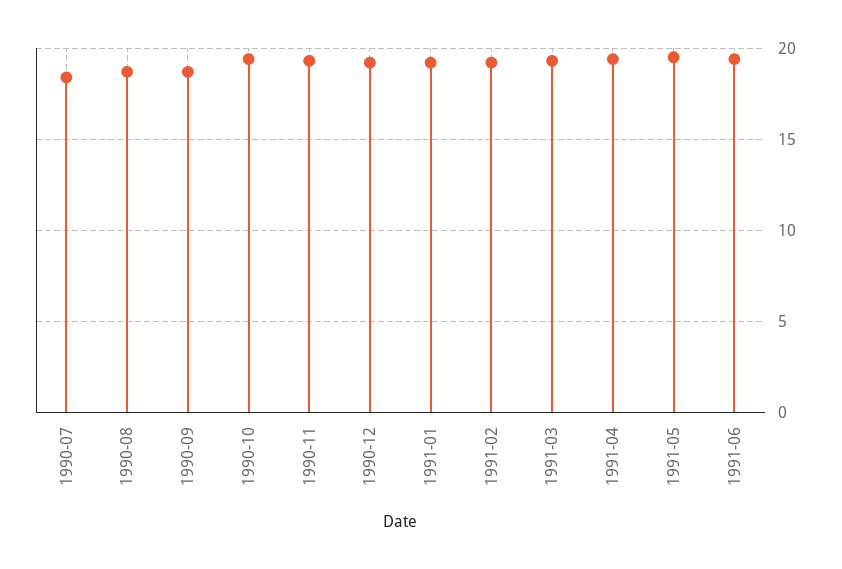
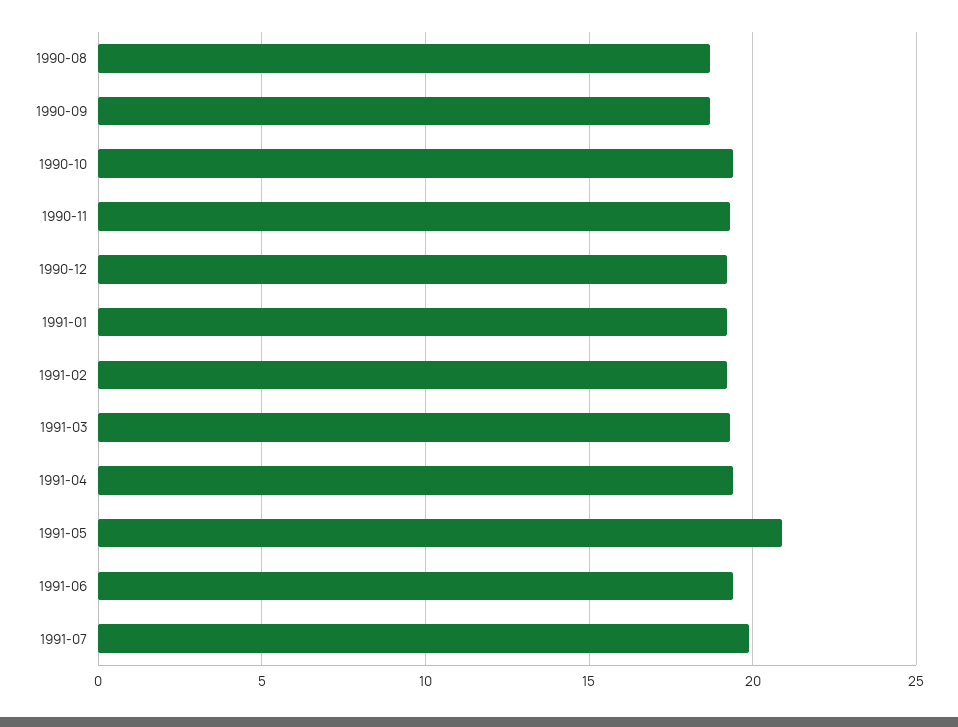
1990-07: 18.5 -> none
1991-05: 19.5 -> 21
1991-07: none -> 20

